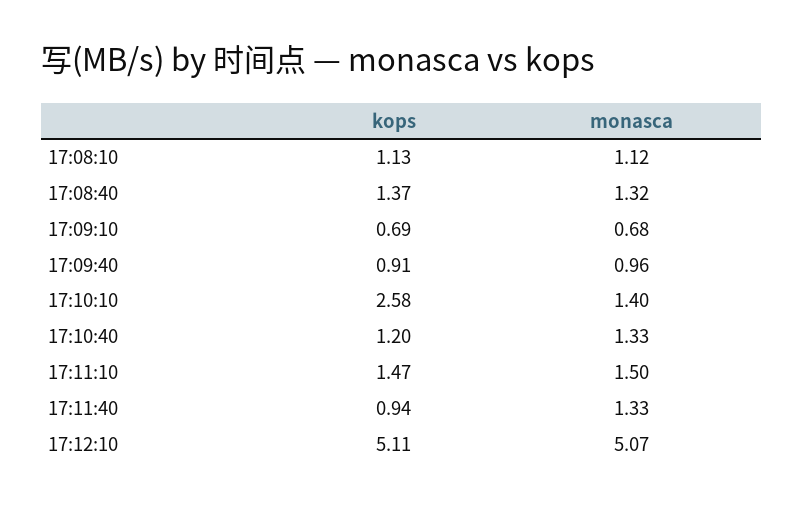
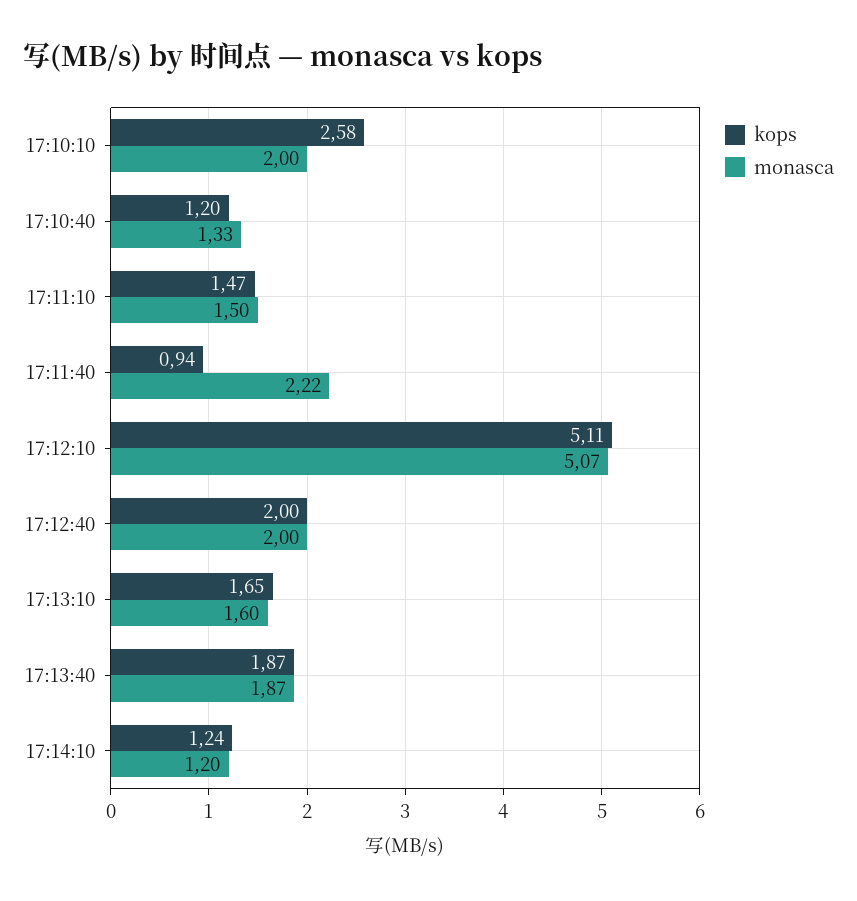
kops, 17:08:10: 1.13 -> none
monasca, 17:08:10: 1.12 -> none
kops, 17:08:40: 1.37 -> none
monasca, 17:08:40: 1.32 -> none
kops, 17:09:10: 0.69 -> none
monasca, 17:09:10: 0.68 -> none
kops, 17:09:40: 0.91 -> none
monasca, 17:09:40: 0.96 -> none
monasca, 17:10:10: 1.4 -> 2
monasca, 17:11:40: 1.33 -> 2.22
kops, 17:12:40: none -> 2
monasca, 17:12:40: none -> 2
kops, 17:13:10: none -> 1.65
monasca, 17:13:10: none -> 1.6
kops, 17:13:40: none -> 1.87
monasca, 17:13:40: none -> 1.87
kops, 17:14:10: none -> 1.24
monasca, 17:14:10: none -> 1.2

